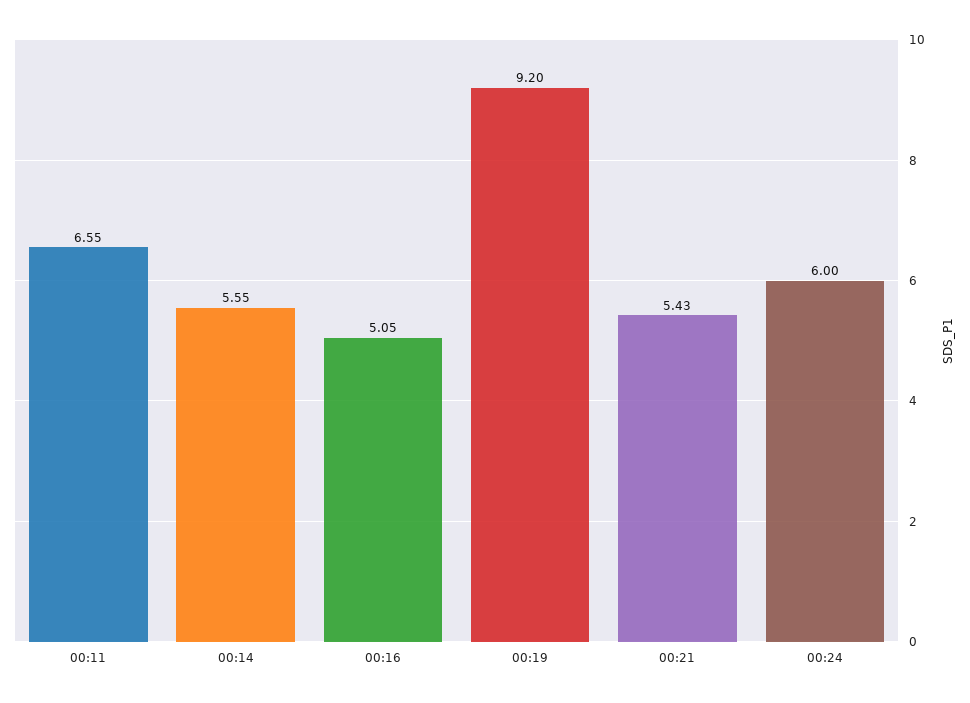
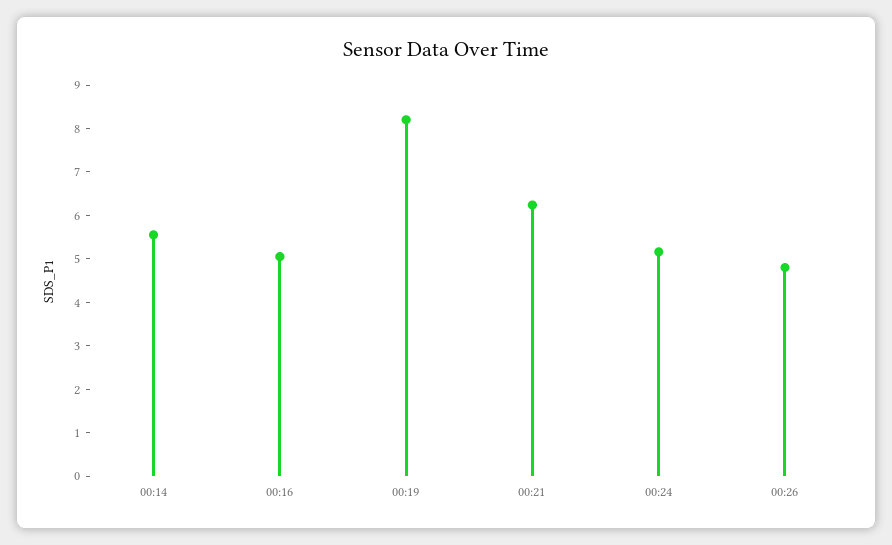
00:11: 6.55 -> none
00:19: 9.2 -> 8.2
00:21: 5.43 -> 6.2
00:24: 6 -> 5.2
00:26: none -> 4.8

